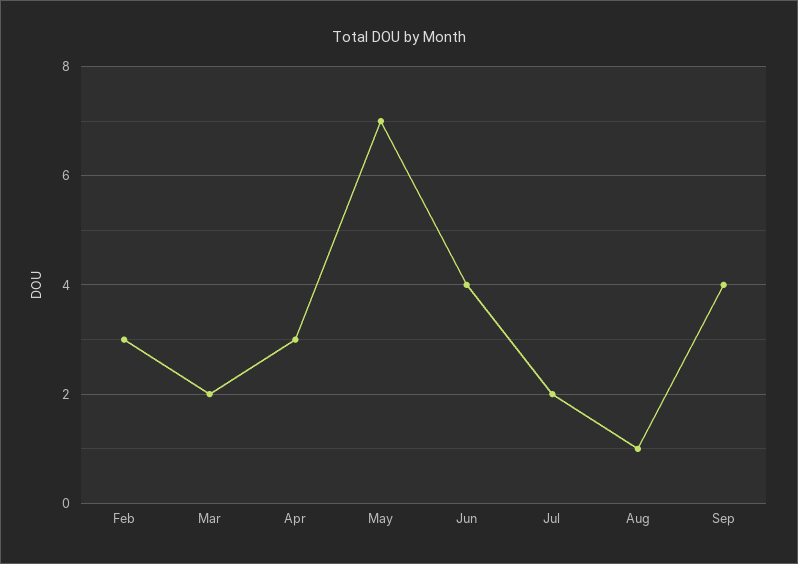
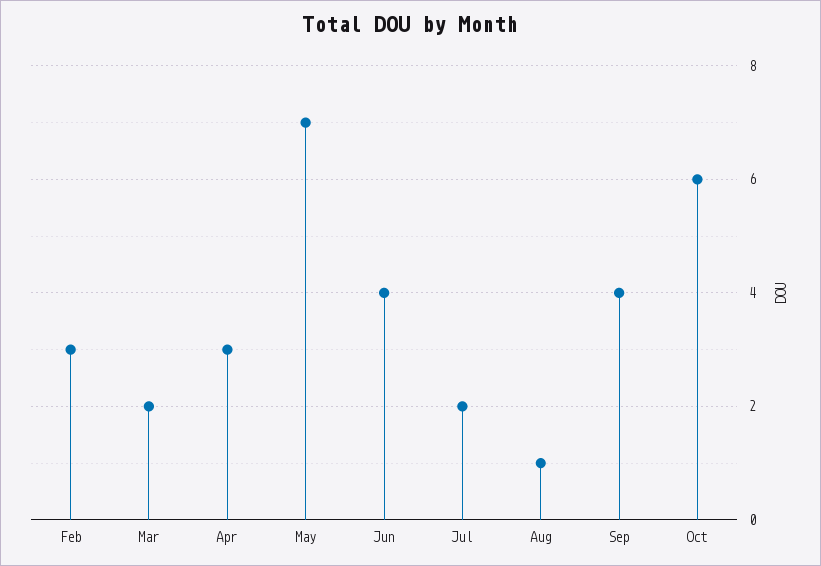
Oct: none -> 6

